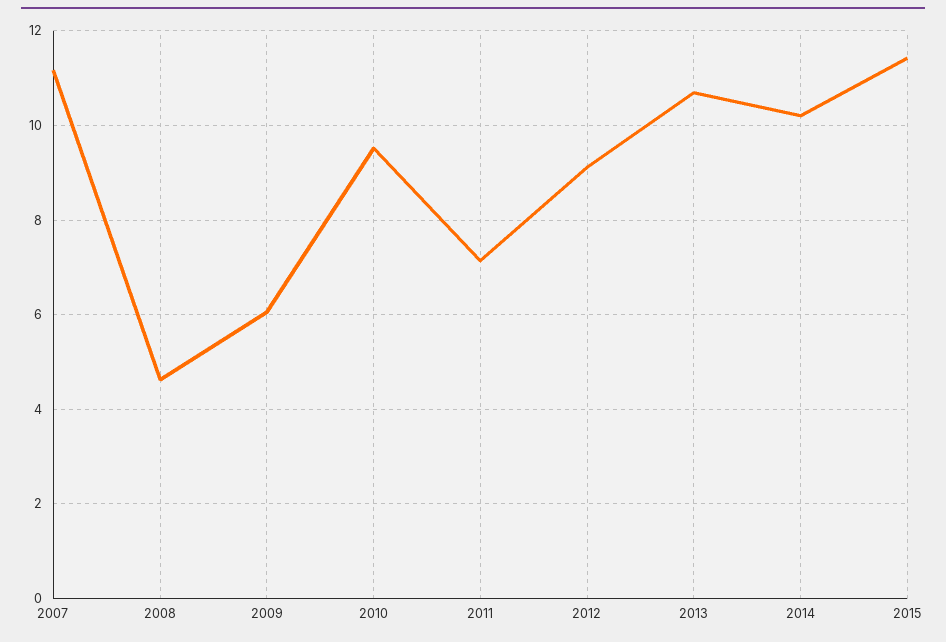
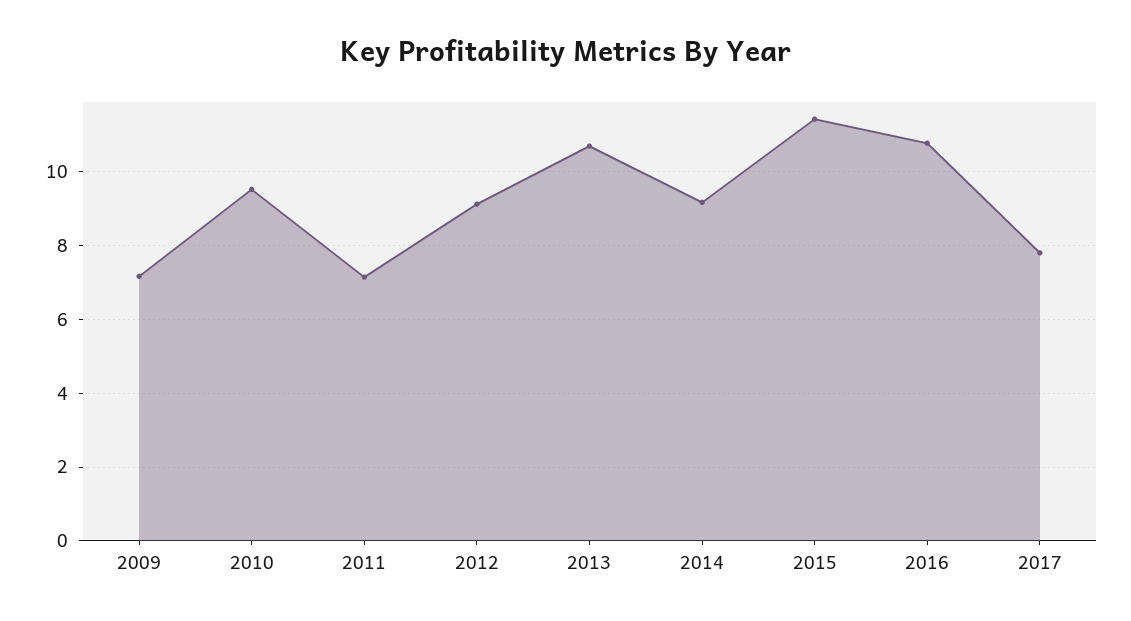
2007: 11.2 -> none
2008: 4.6 -> none
2009: 6 -> 7.2
2014: 10.2 -> 9.2
2016: none -> 10.8
2017: none -> 7.8

